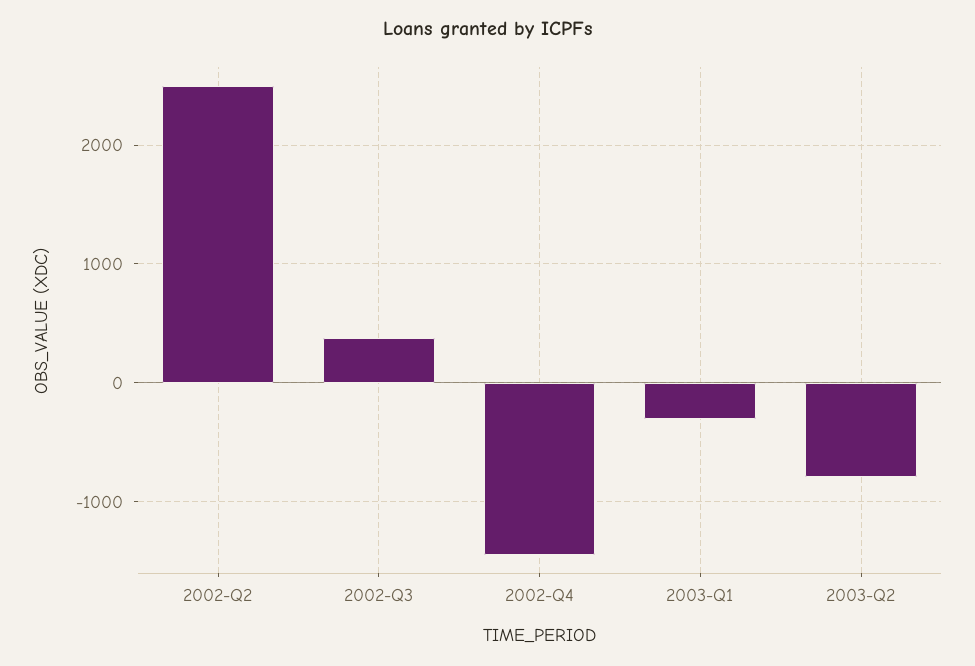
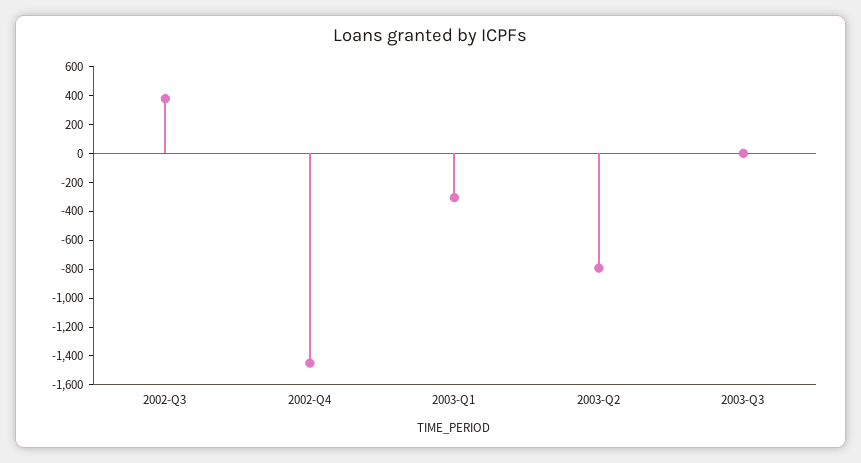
2002-Q2: 2500 -> none
2003-Q3: none -> 0

